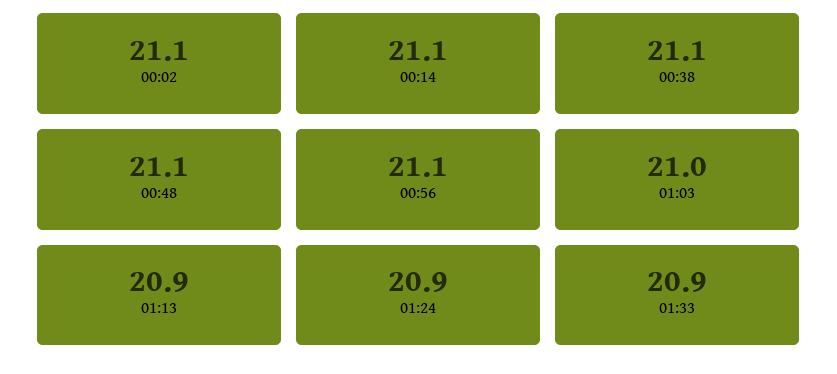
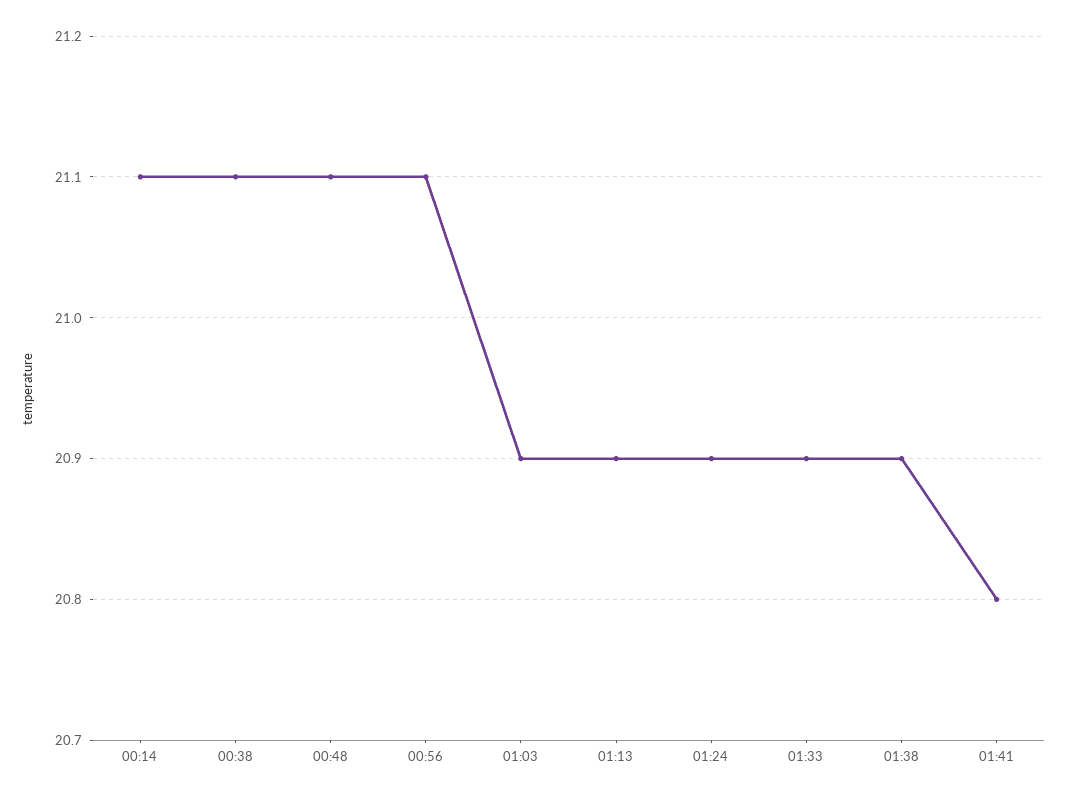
00:02: 21.1 -> none
01:03: 21 -> 20.9
01:38: none -> 20.9
01:41: none -> 20.8

